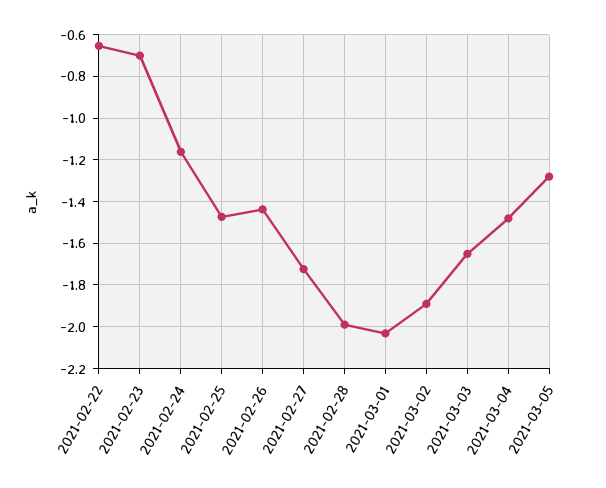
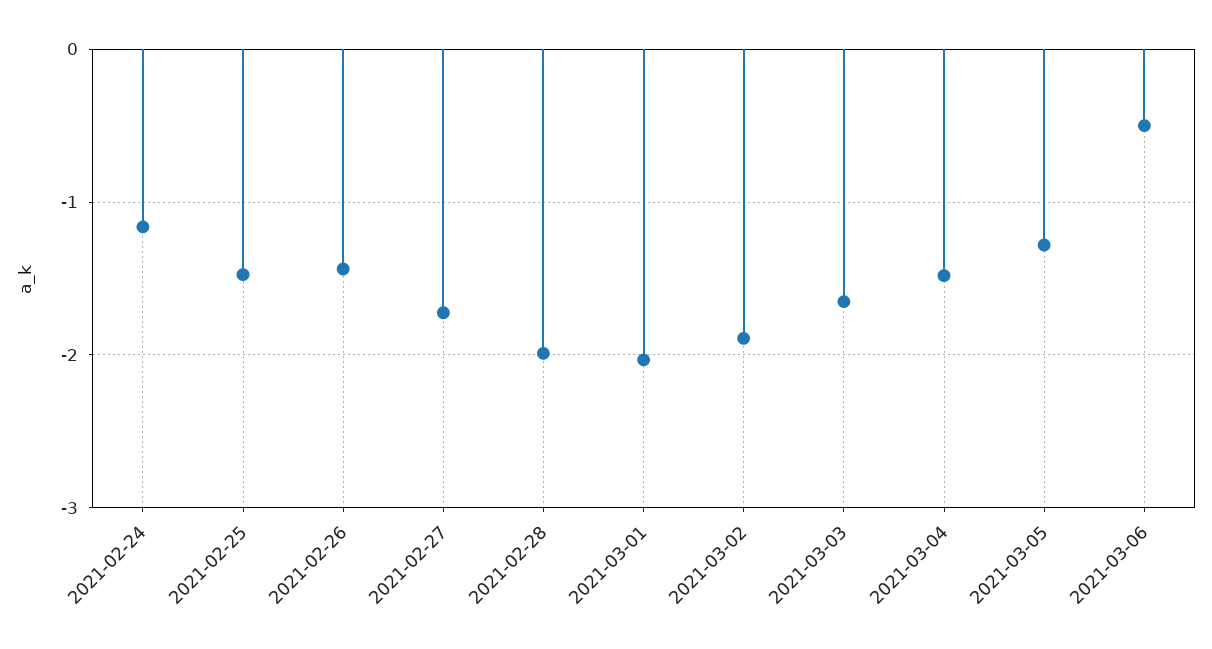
2021-02-22: -0.65 -> none
2021-02-23: -0.7 -> none
2021-03-06: none -> -0.5

